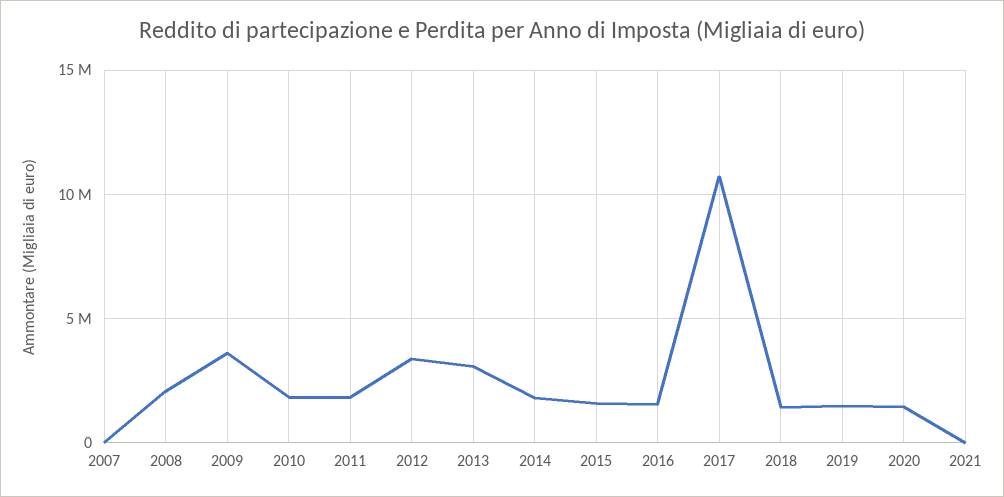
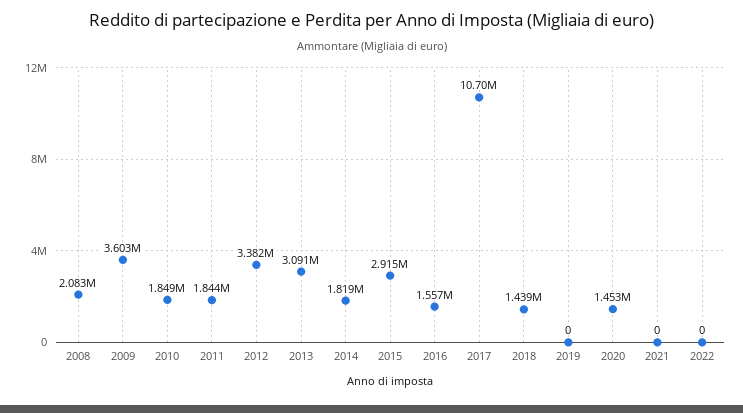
2007: 0 -> none
2015: 1500000 -> 2915000
2019: 1500000 -> 0
2022: none -> 0

